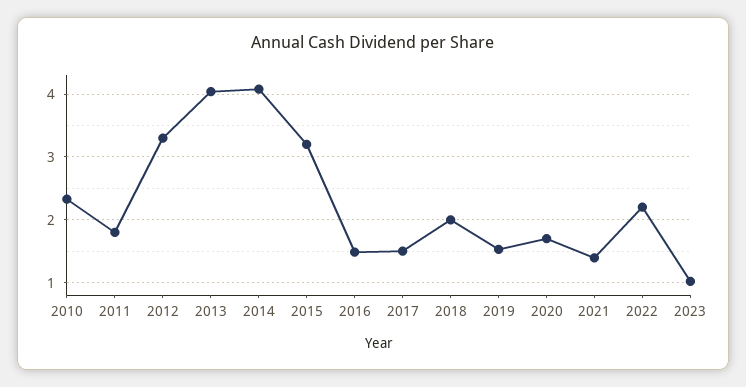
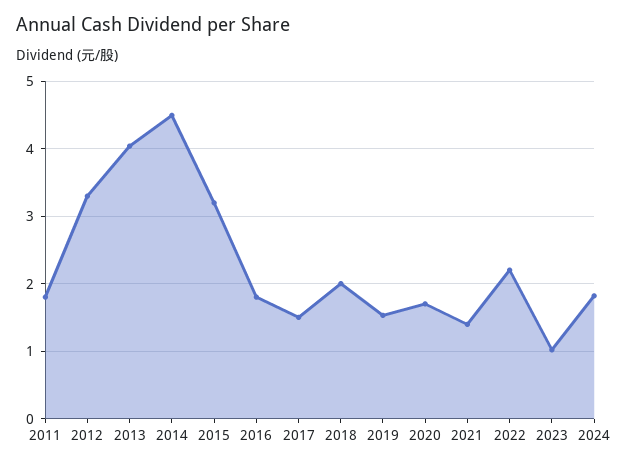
2010: 2.3 -> none
2014: 4.1 -> 4.5
2016: 1.5 -> 1.8
2024: none -> 1.8

